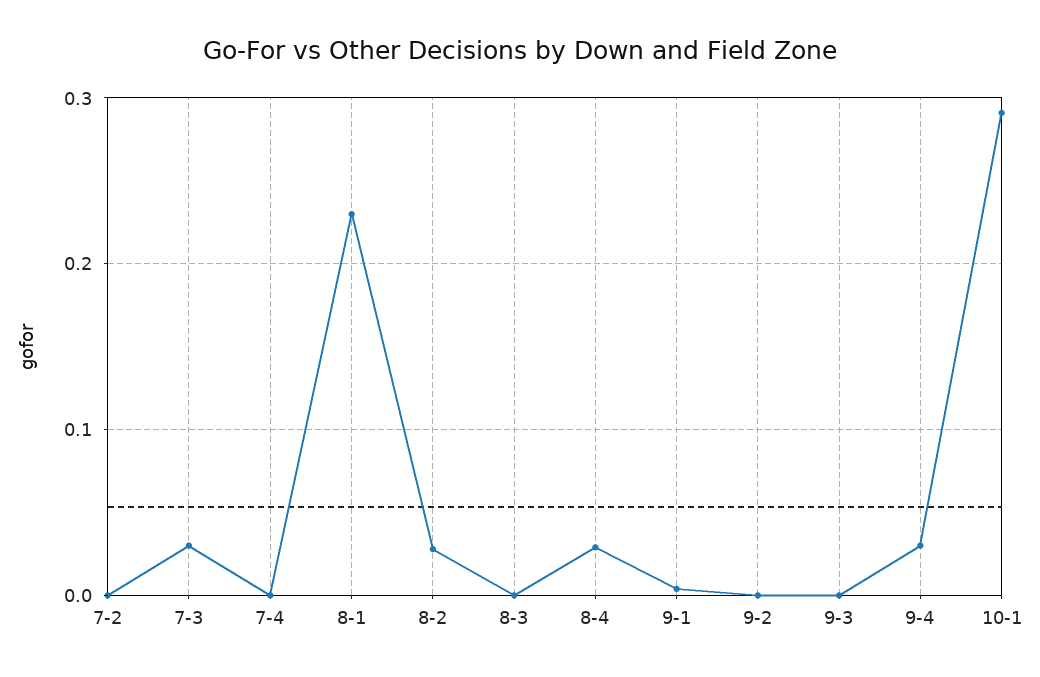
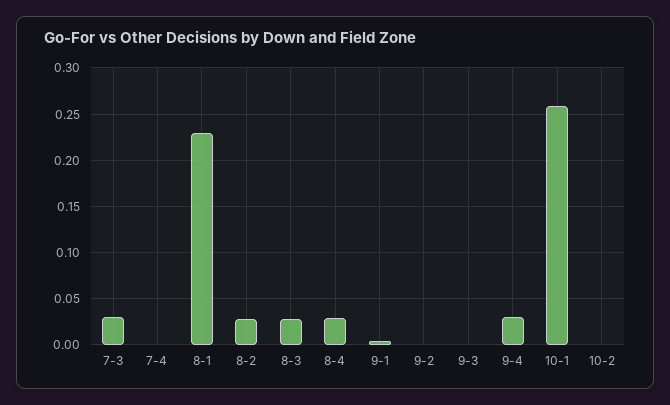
7-2: 0 -> none
8-3: 0 -> 0.03
10-1: 0.29 -> 0.26
10-2: none -> 0

